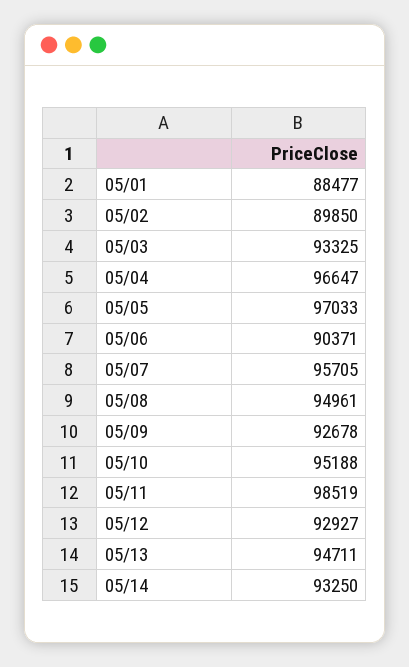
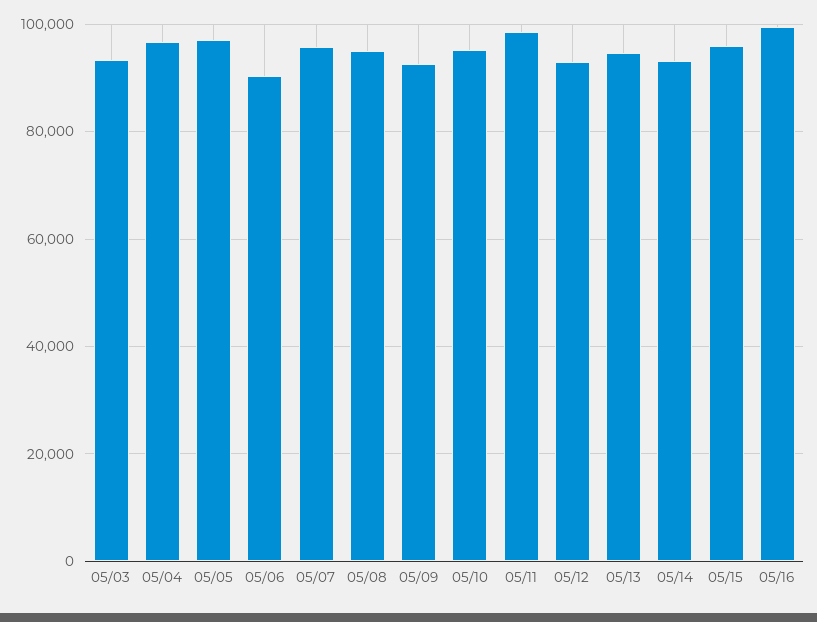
05/01: 88477 -> none
05/02: 89850 -> none
05/15: none -> 96000
05/16: none -> 100000

